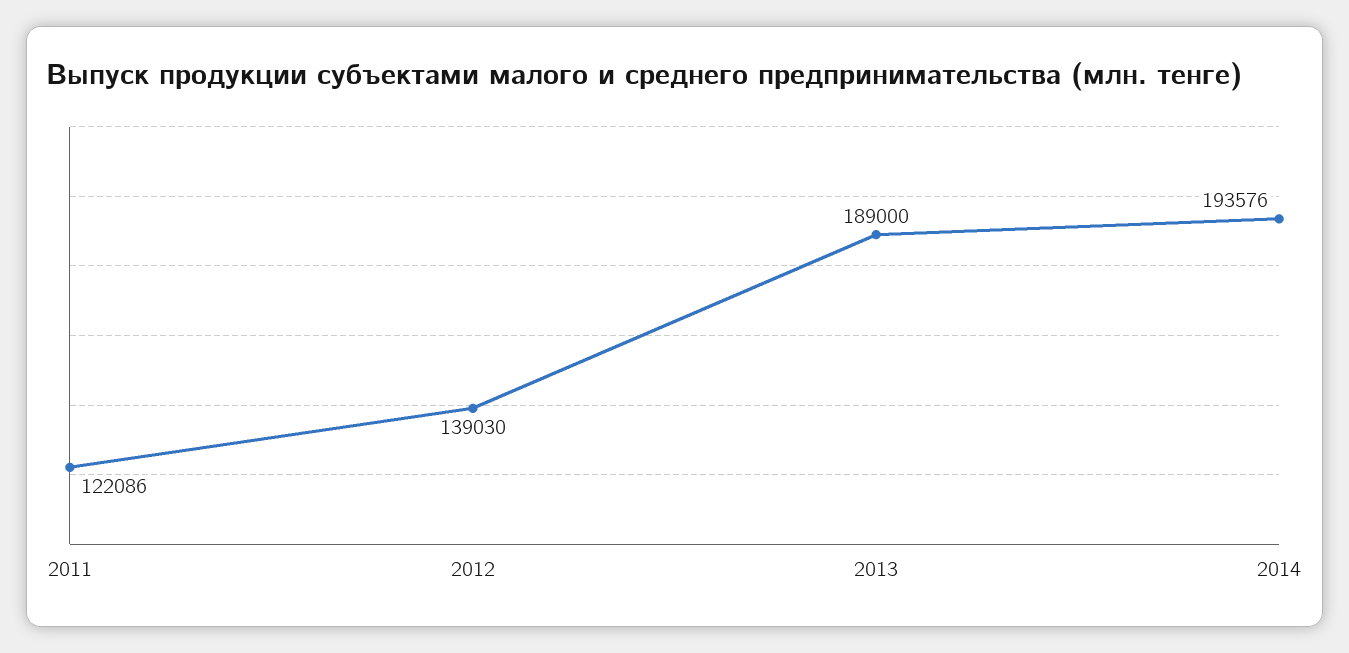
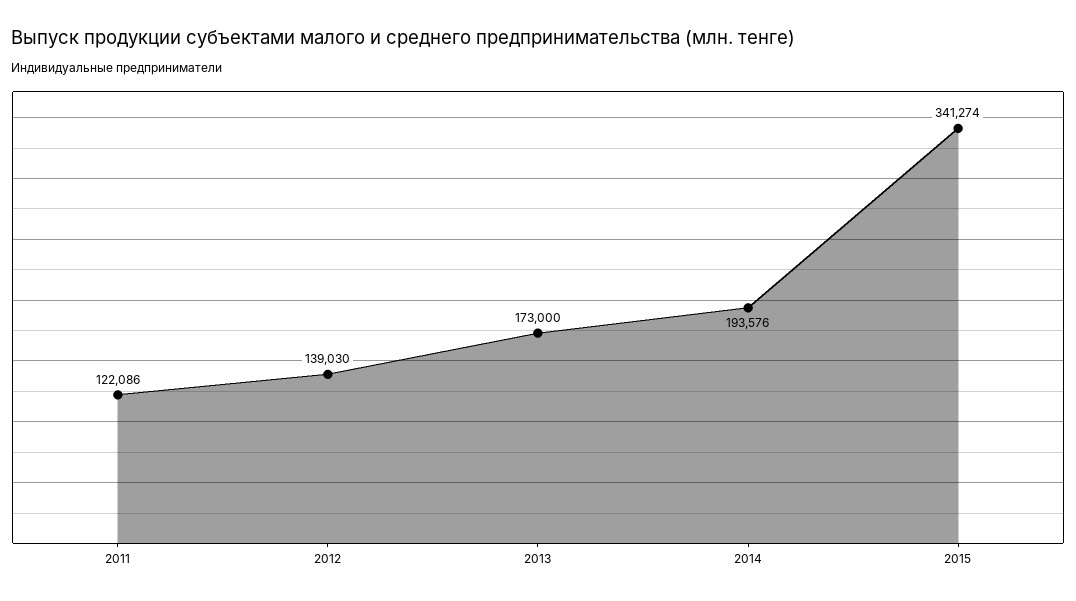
2013: 189000 -> 173000
2015: none -> 341274

